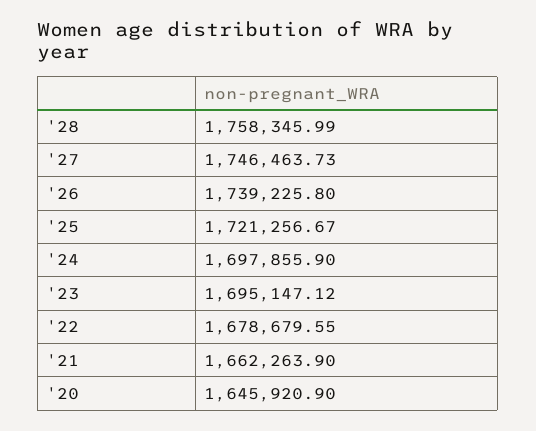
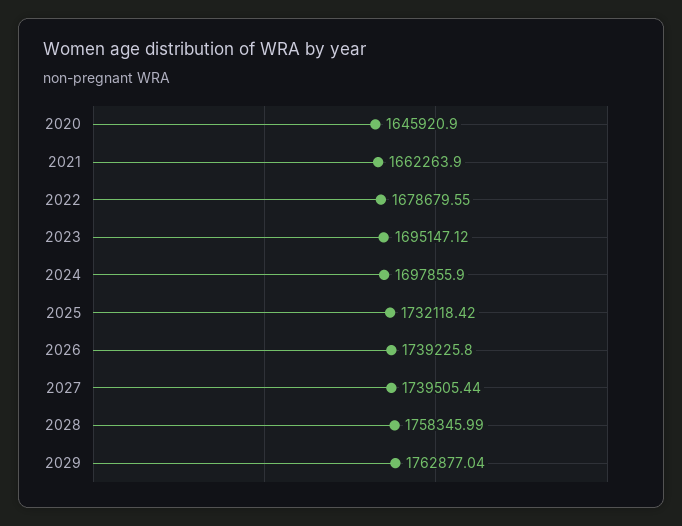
'27: 1746463.73 -> 1739505.44
'25: 1721256.67 -> 1732118.42
2029: none -> 1762877.04

